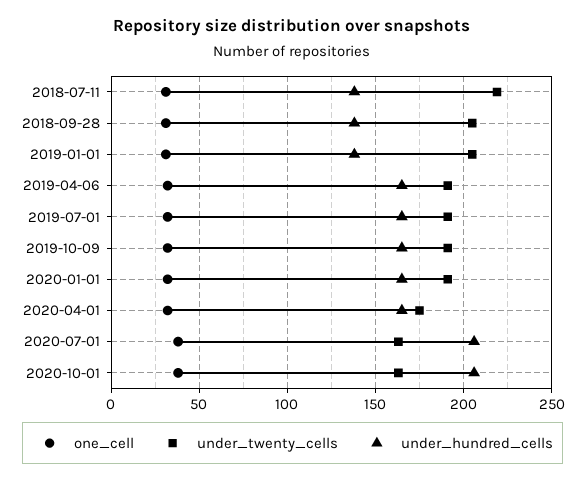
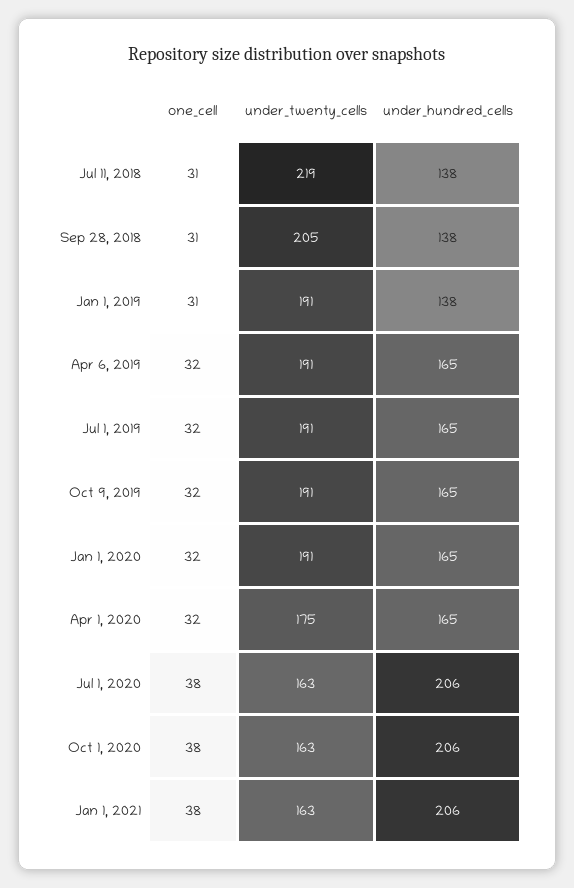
under_twenty_cells, 2019-01-01: 205 -> 191
one_cell, Jan 1, 2021: none -> 38
under_twenty_cells, Jan 1, 2021: none -> 163
under_hundred_cells, Jan 1, 2021: none -> 206

